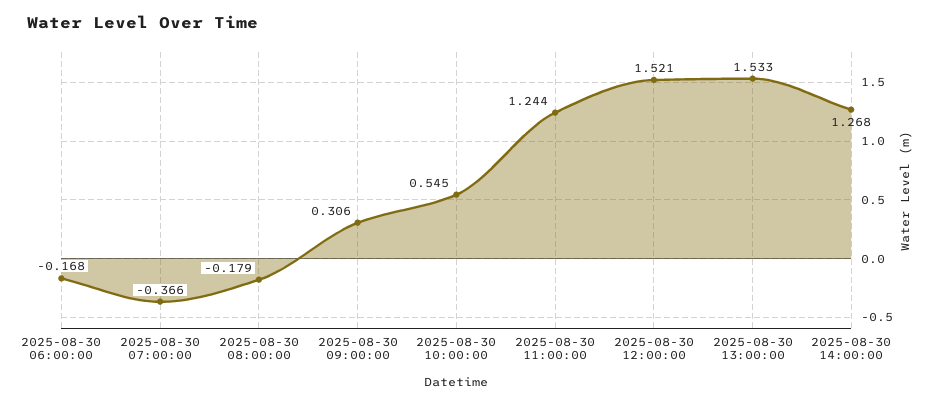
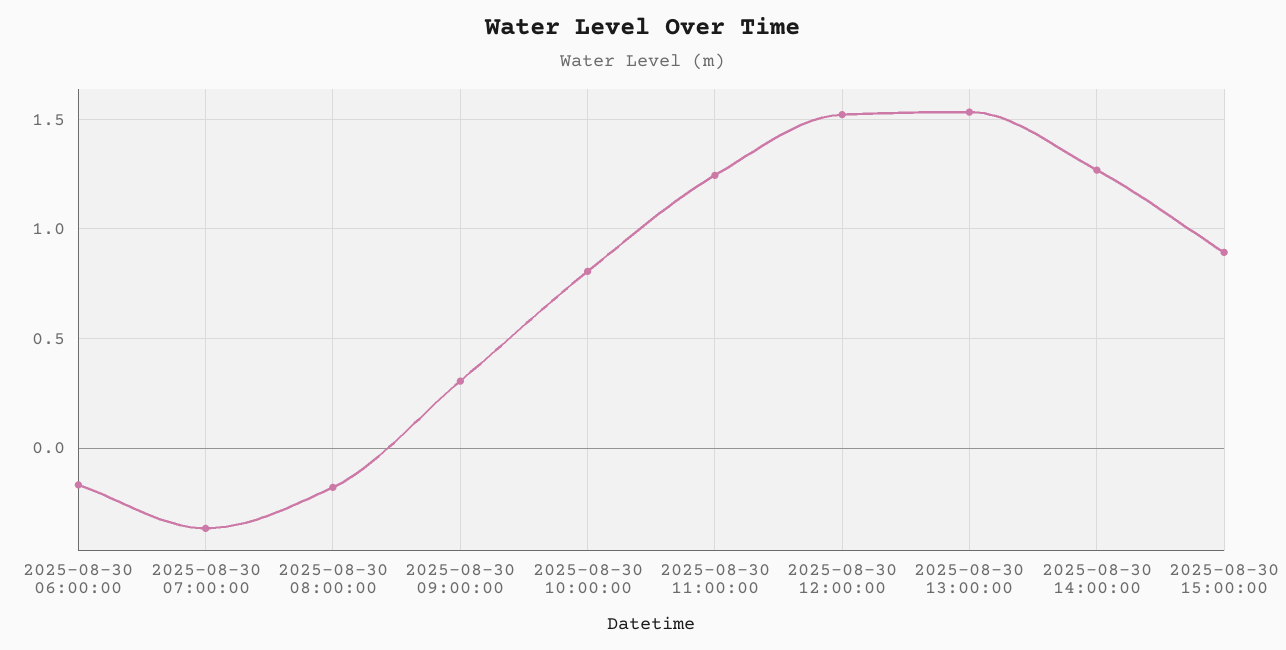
2025-08-30 10:00:00: 0.545 -> 0.8
2025-08-30 15:00:00: none -> 0.9

